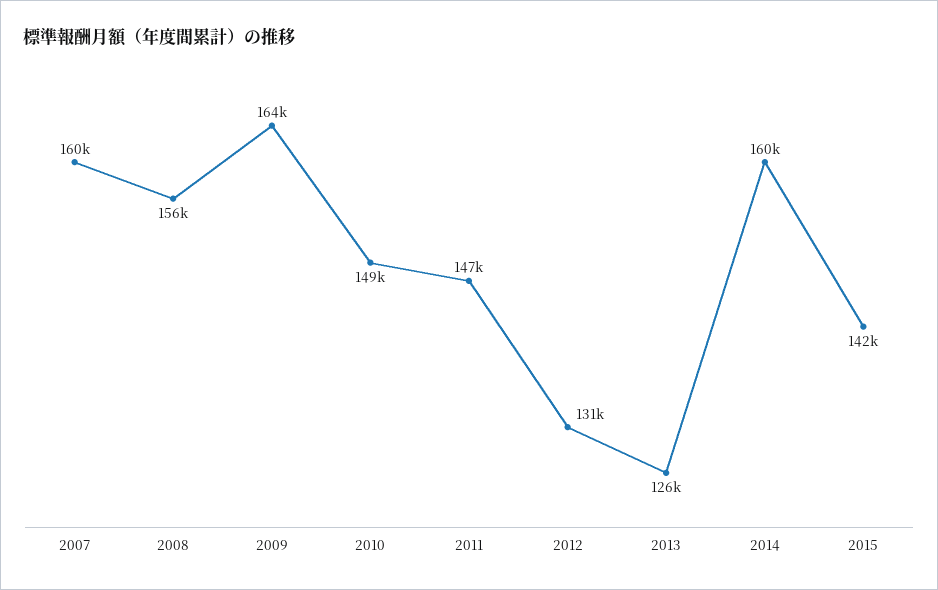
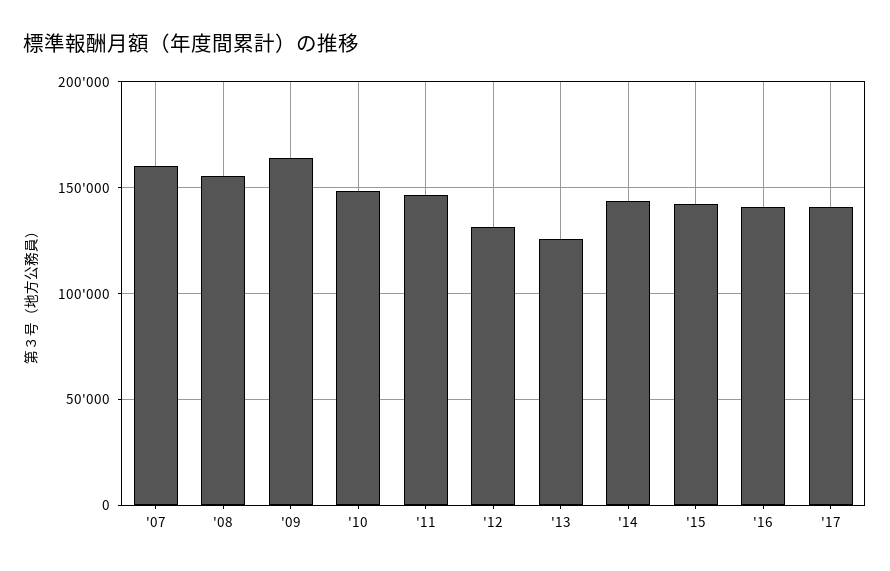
2014: 160000 -> 145000
'16: none -> 140000
'17: none -> 140000

